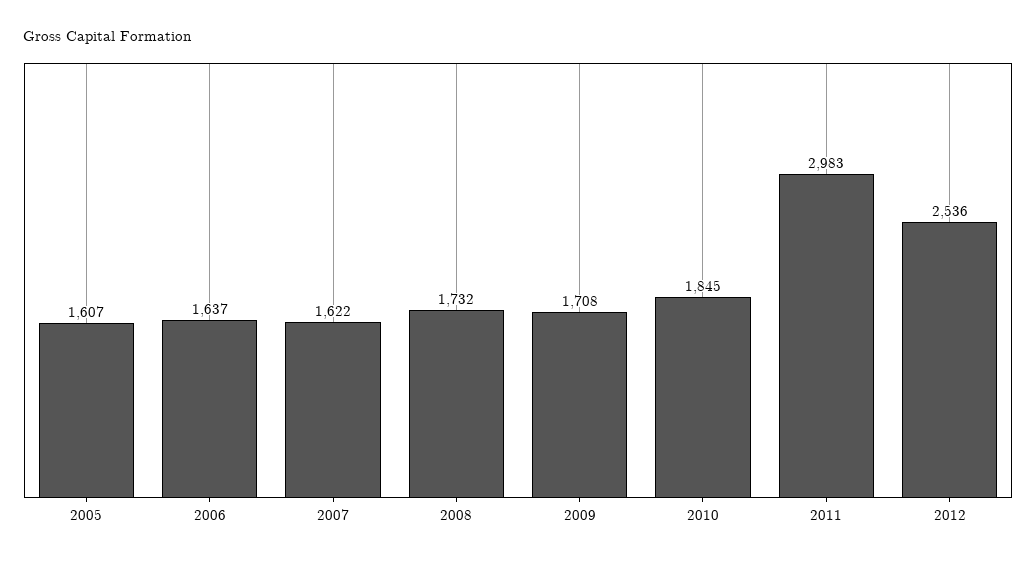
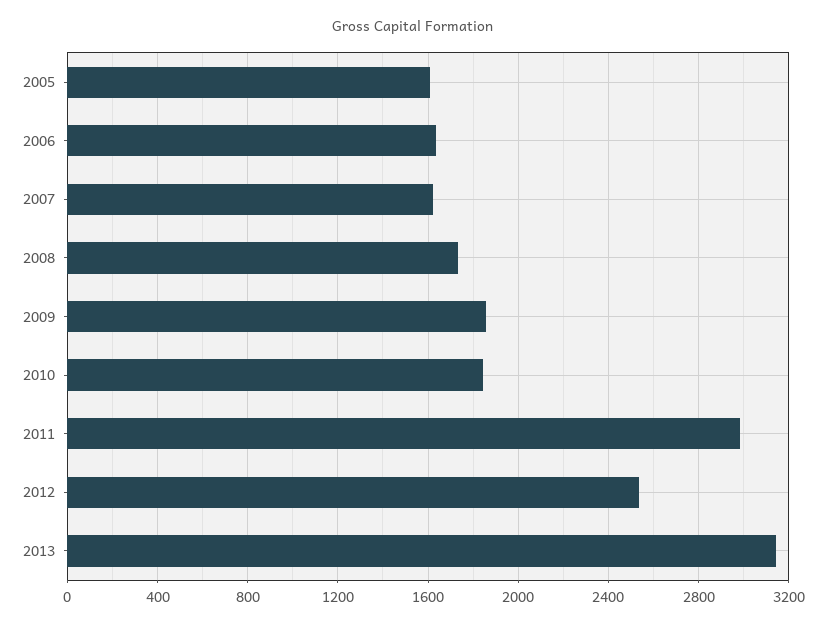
2009: 1708 -> 1850
2013: none -> 3150

